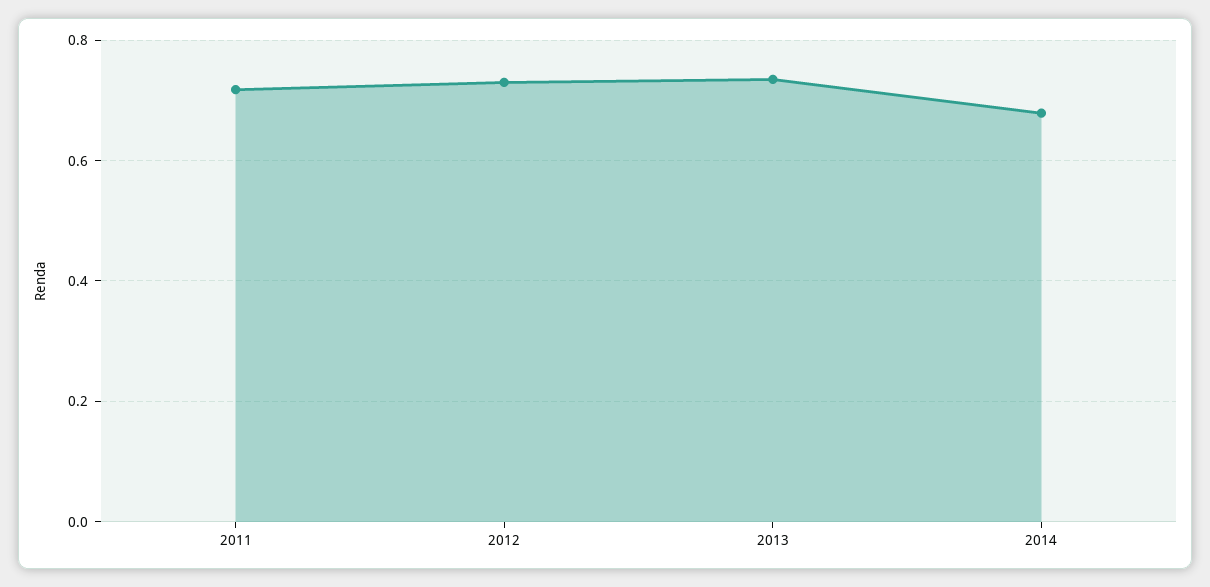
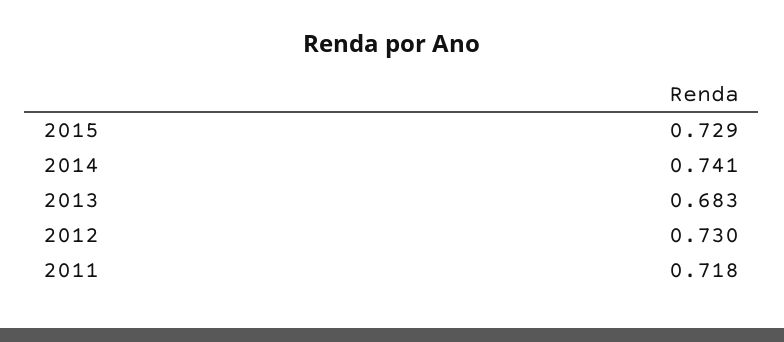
2013: 0.74 -> 0.683
2014: 0.68 -> 0.741
2015: none -> 0.729

